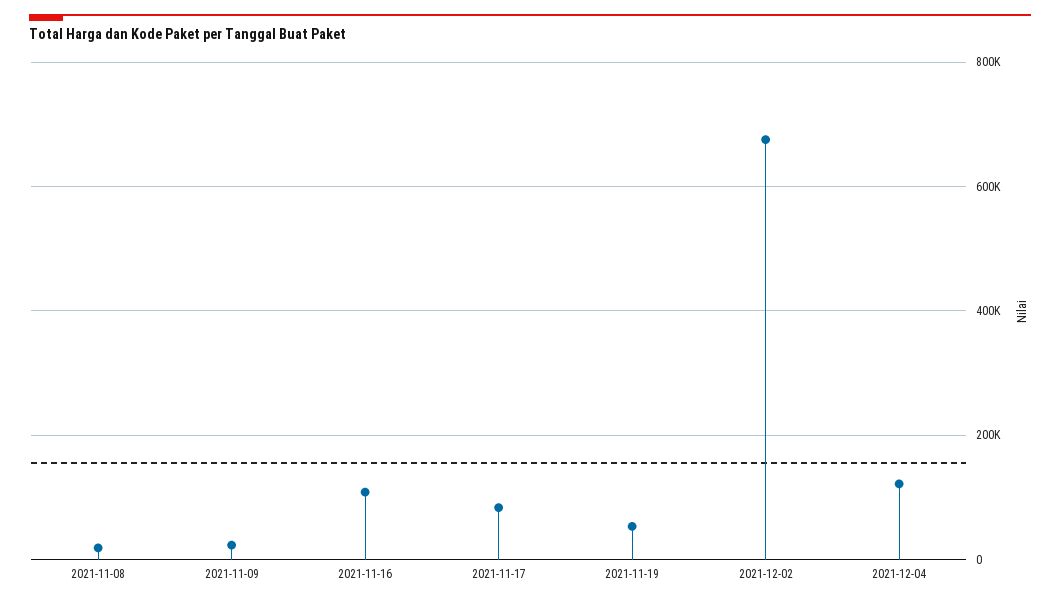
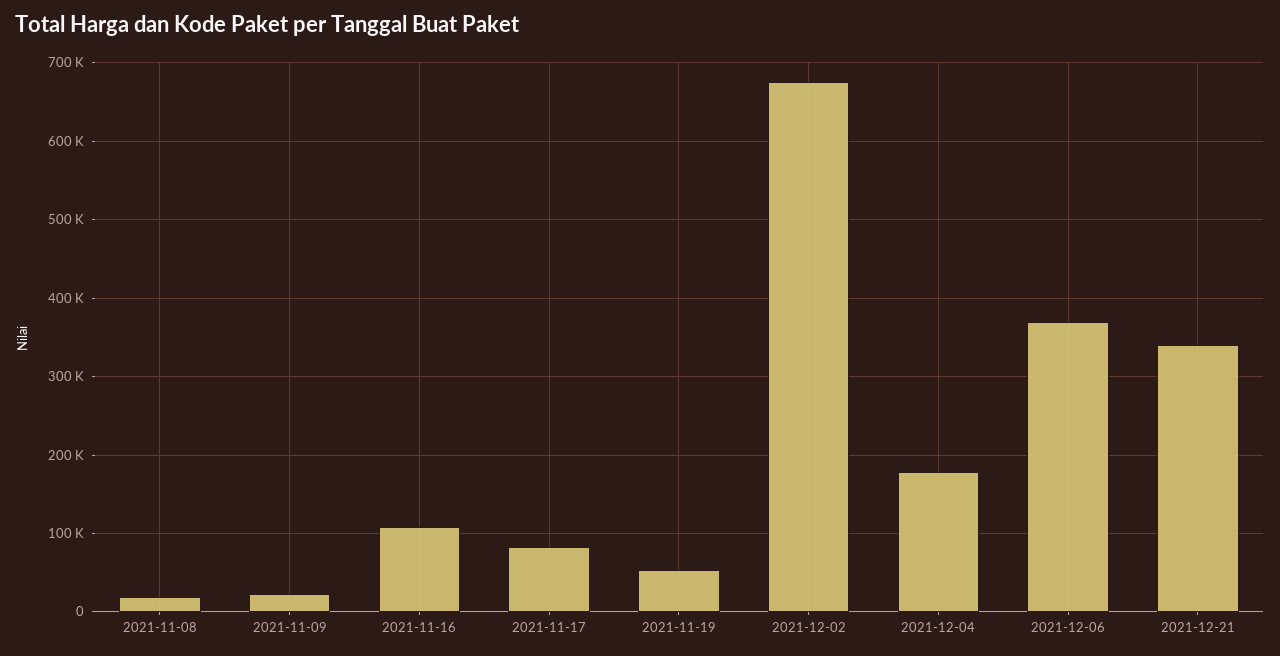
2021-12-04: 120000 -> 180000
2021-12-06: none -> 370000
2021-12-21: none -> 340000

